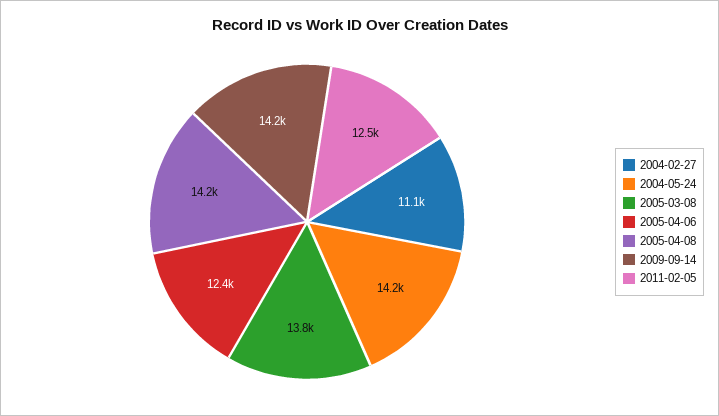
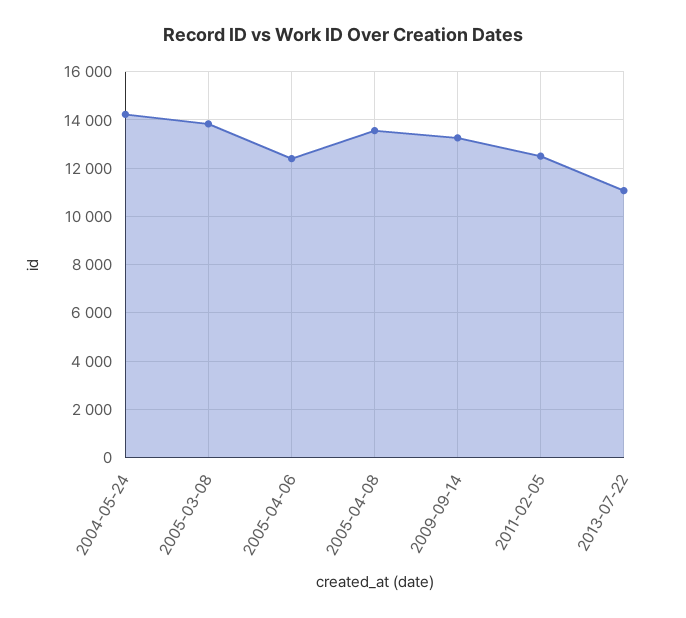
2004-02-27: 11100 -> none
2005-04-08: 14200 -> 13500
2009-09-14: 14200 -> 13250
2013-07-22: none -> 11000

